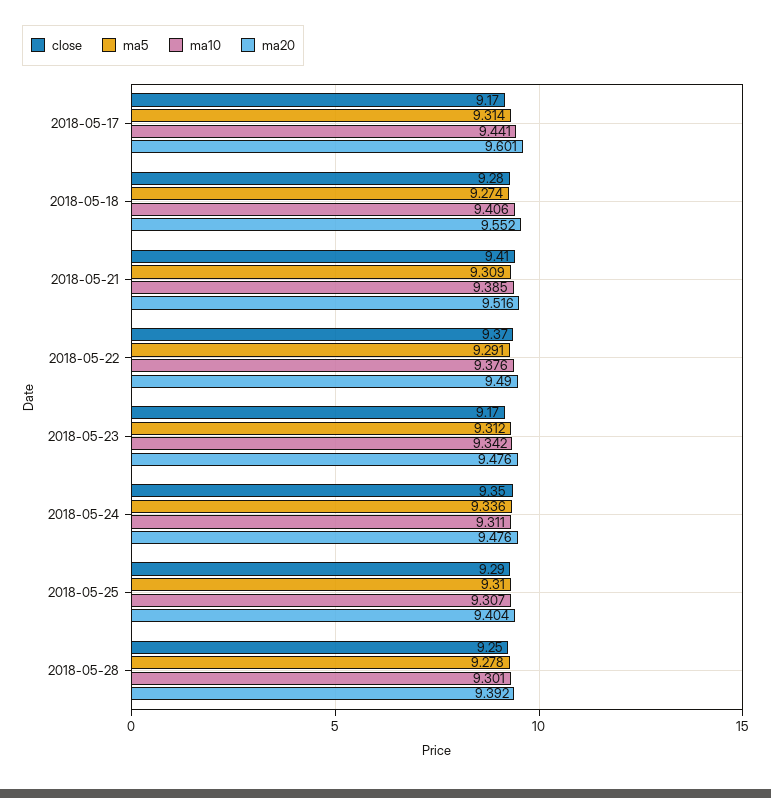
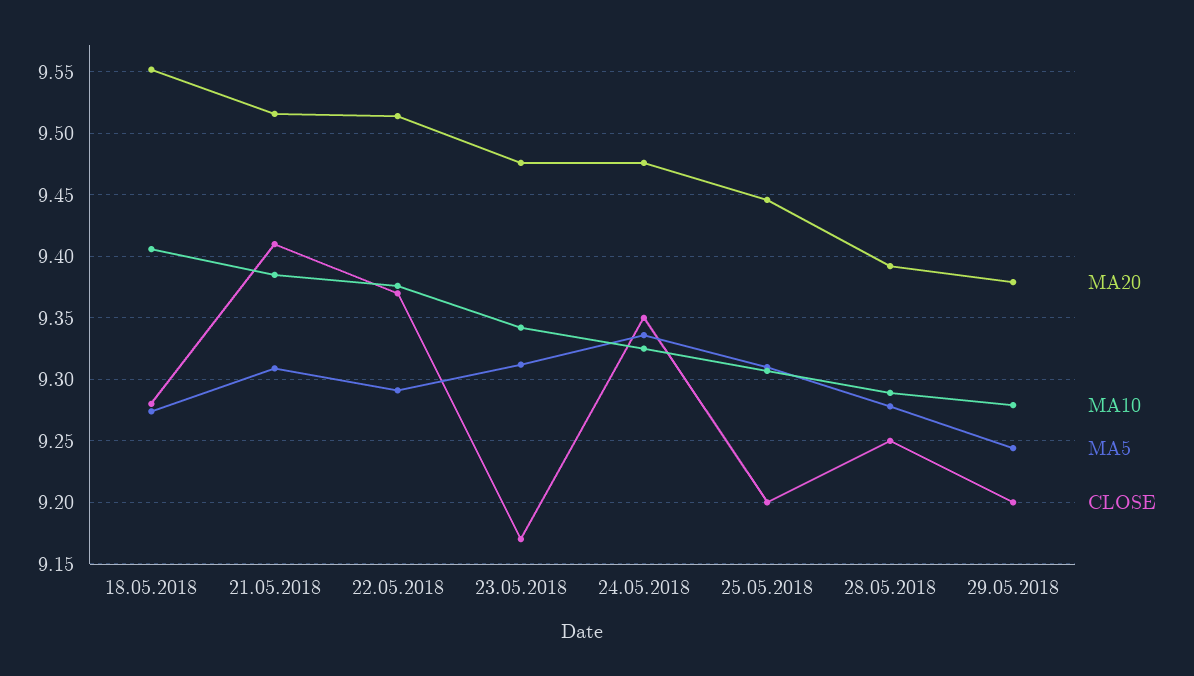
close, 2018-05-17: 9.17 -> none
ma5, 2018-05-17: 9.314 -> none
ma10, 2018-05-17: 9.441 -> none
ma20, 2018-05-17: 9.601 -> none
ma20, 2018-05-22: 9.49 -> 9.515
ma10, 2018-05-24: 9.311 -> 9.325
close, 2018-05-25: 9.29 -> 9.2
ma20, 2018-05-25: 9.404 -> 9.445
ma10, 2018-05-28: 9.301 -> 9.29
ma20, 29.05.2018: none -> 9.38
ma10, 29.05.2018: none -> 9.28
ma5, 29.05.2018: none -> 9.245
close, 29.05.2018: none -> 9.2

